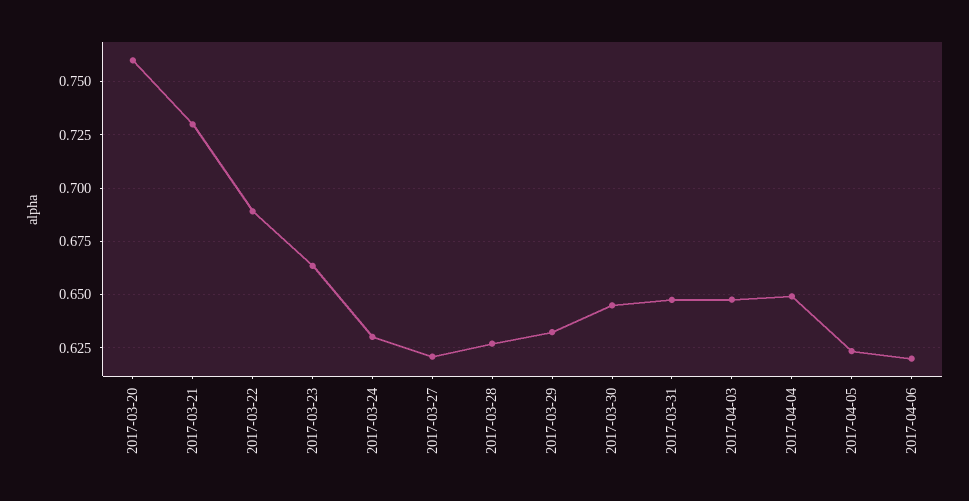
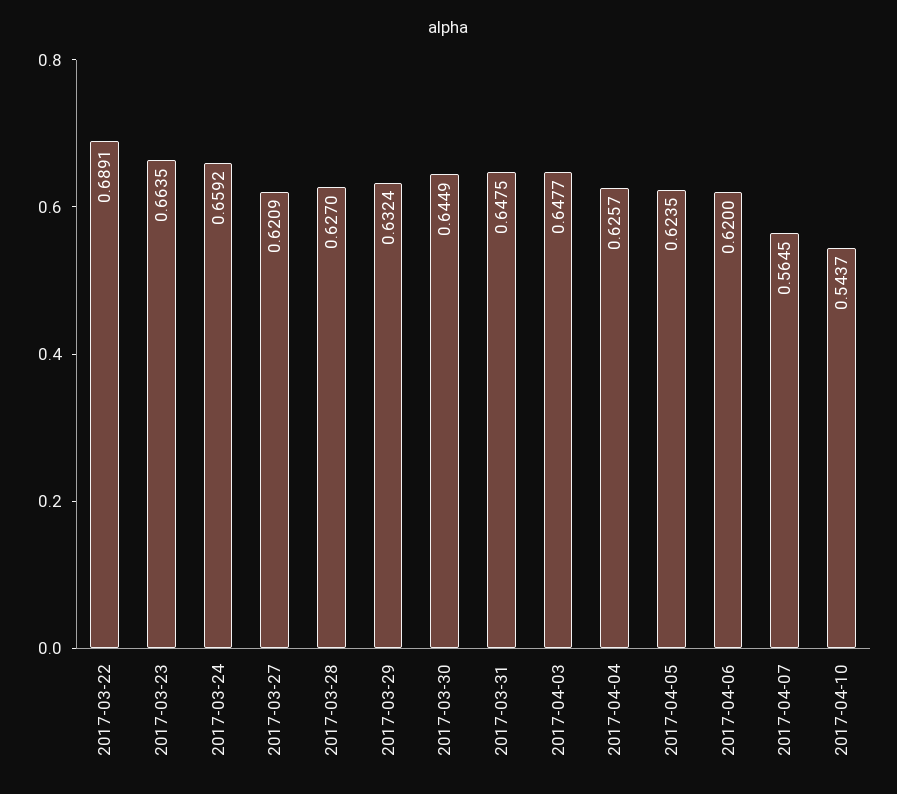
2017-03-20: 0.76 -> none
2017-03-21: 0.73 -> none
2017-03-24: 0.63 -> 0.6592
2017-04-04: 0.65 -> 0.6257
2017-04-07: none -> 0.5645
2017-04-10: none -> 0.5437

